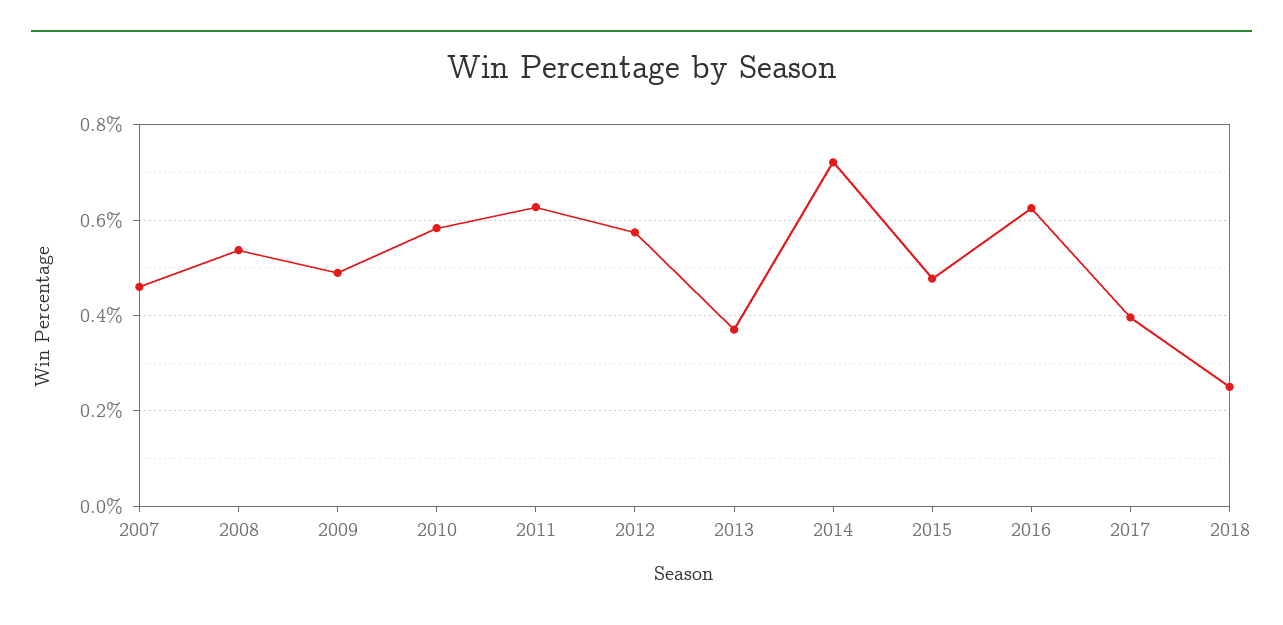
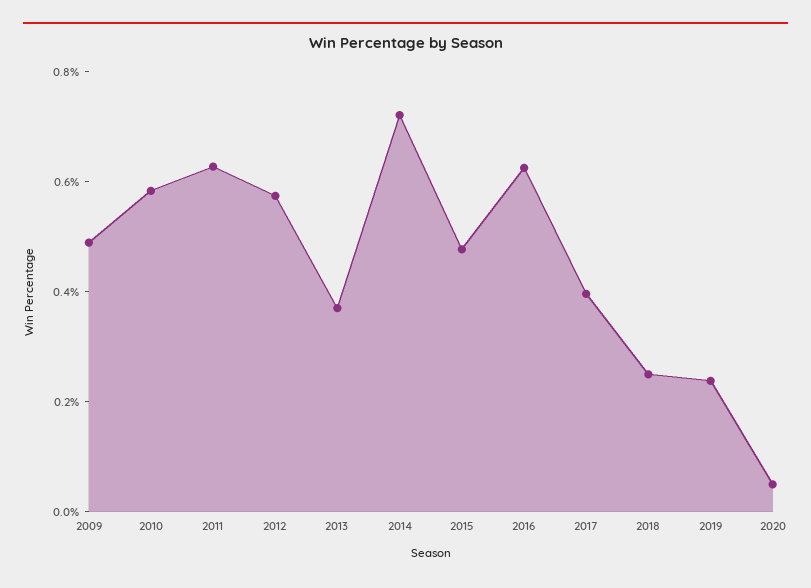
2007: 0.46 -> none
2008: 0.54 -> none
2019: none -> 0.25
2020: none -> 0.05

